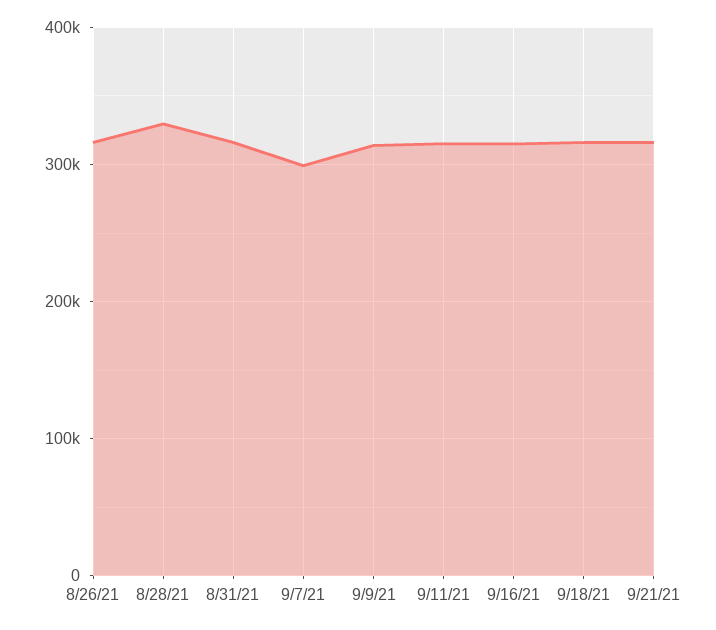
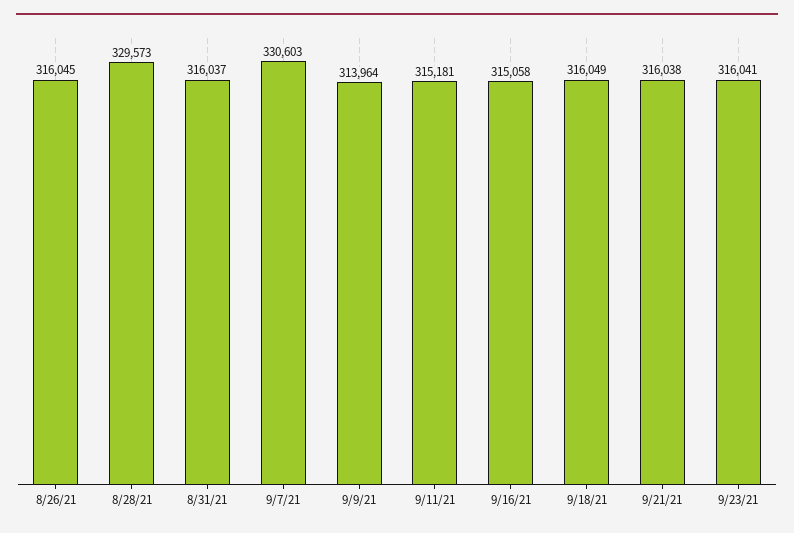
9/7/21: 300000 -> 330603
9/23/21: none -> 316041

